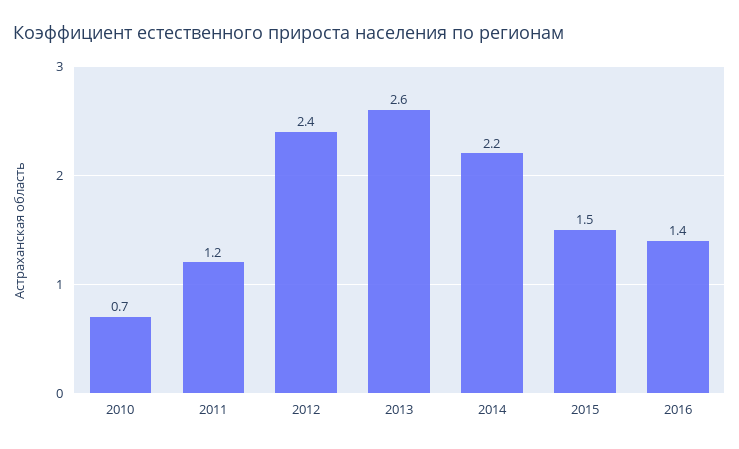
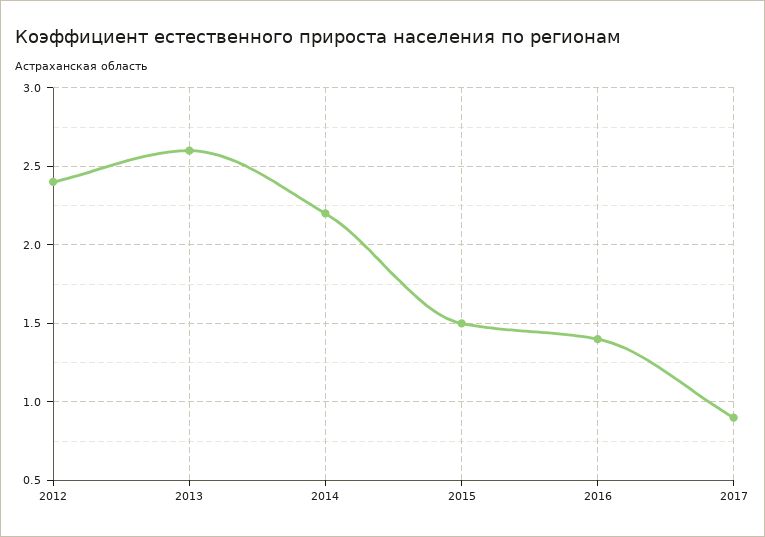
2010: 0.7 -> none
2011: 1.2 -> none
2017: none -> 0.9

